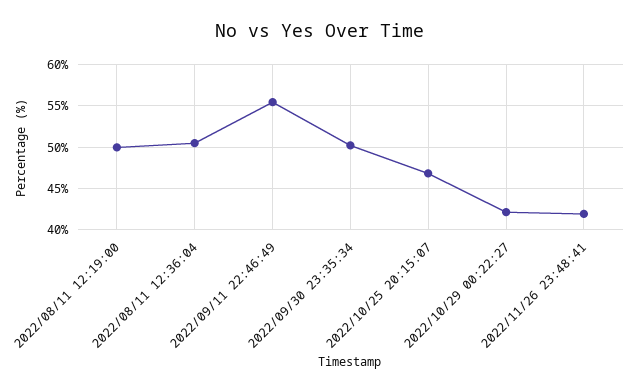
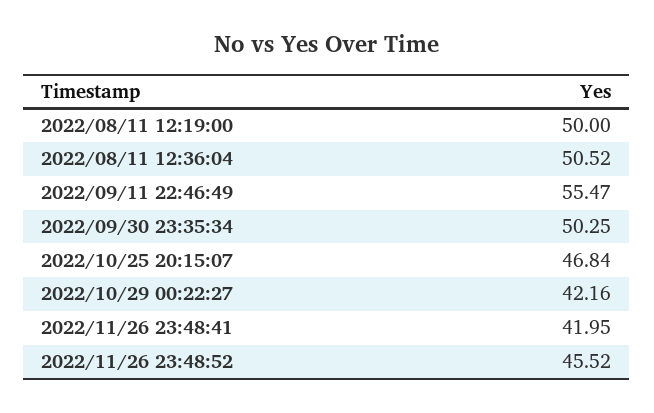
2022/11/26 23:48:52: none -> 45.52

